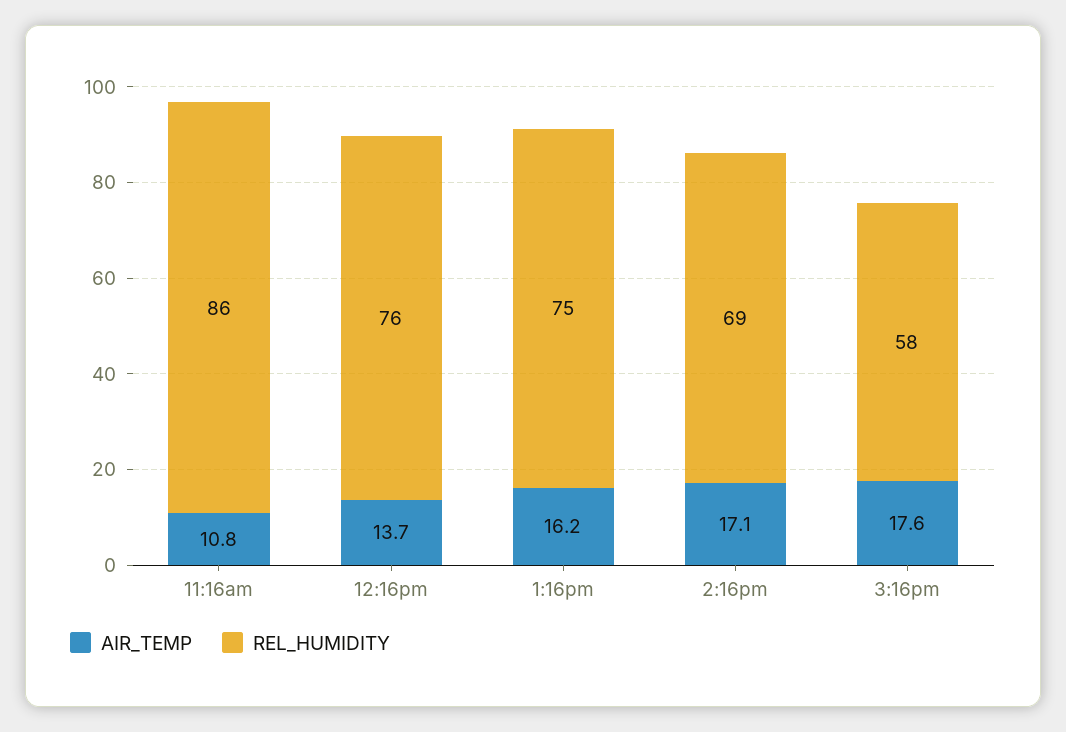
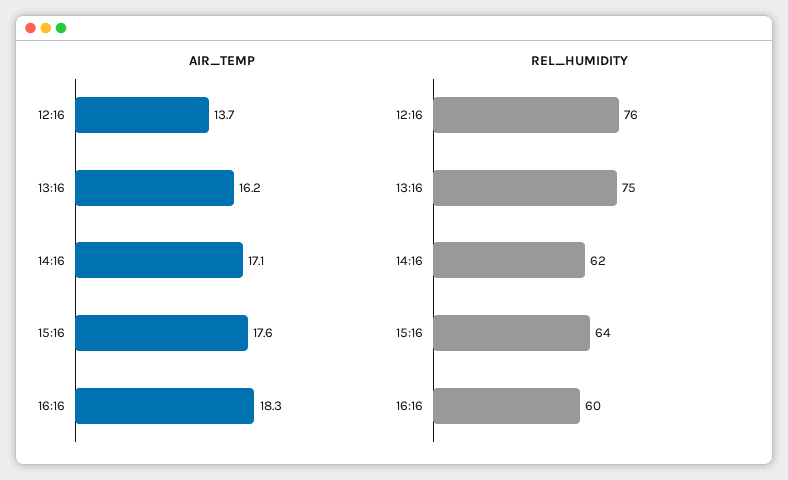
AIR_TEMP, 11:16am: 10.8 -> none
REL_HUMIDITY, 11:16am: 86 -> none
REL_HUMIDITY, 2:16pm: 69 -> 62
REL_HUMIDITY, 3:16pm: 58 -> 64
AIR_TEMP, 16:16: none -> 18.3
REL_HUMIDITY, 16:16: none -> 60

